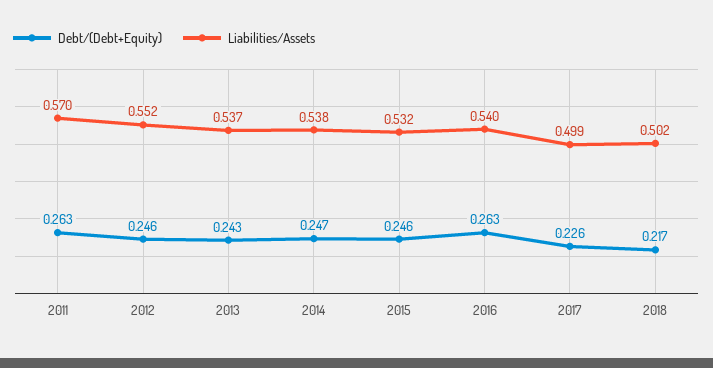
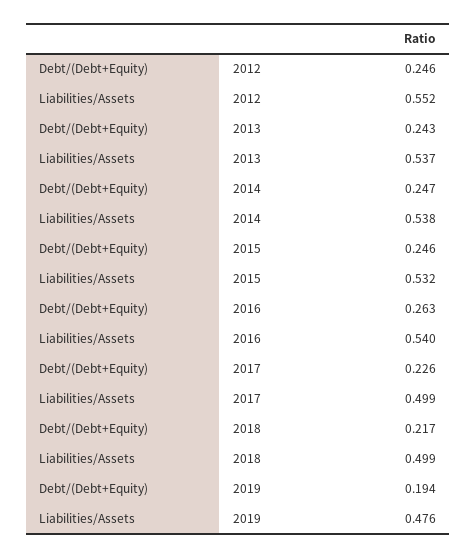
Debt/(Debt+Equity), 2011: 0.263 -> none
Liabilities/Assets, 2011: 0.57 -> none
Liabilities/Assets, 2018: 0.502 -> 0.499
Debt/(Debt+Equity), 2019: none -> 0.194
Liabilities/Assets, 2019: none -> 0.476

